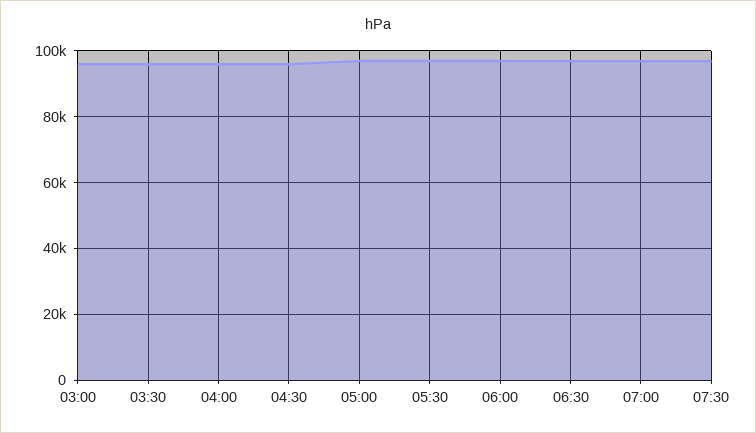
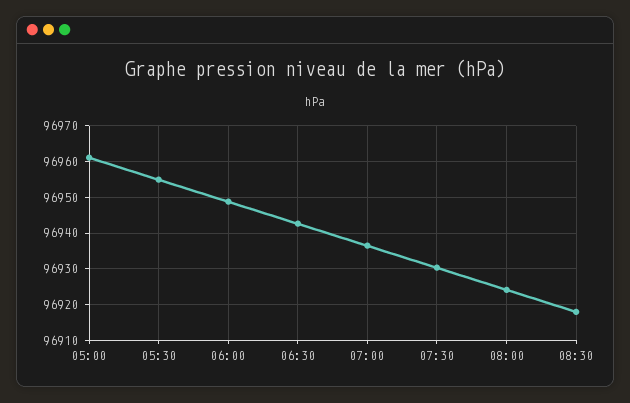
03:00: 96000 -> none
03:30: 96000 -> none
04:00: 96000 -> none
04:30: 96000 -> none
08:00: none -> 96924
08:30: none -> 96918

